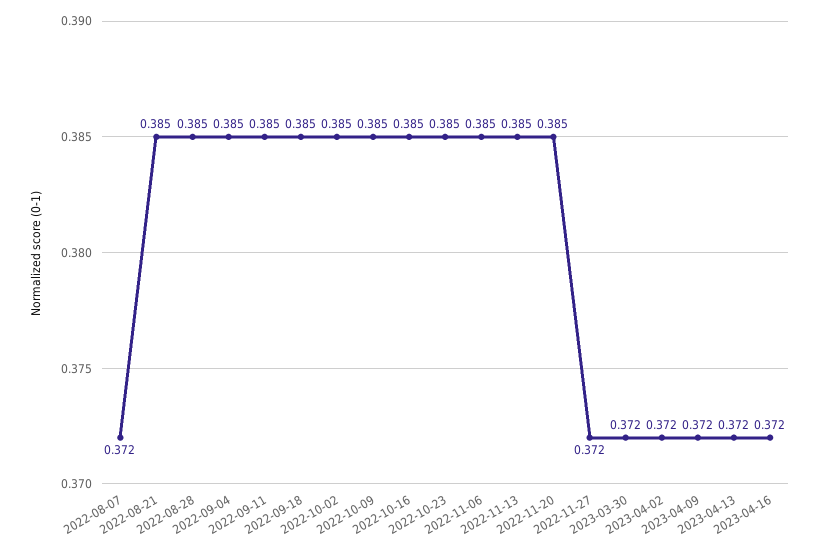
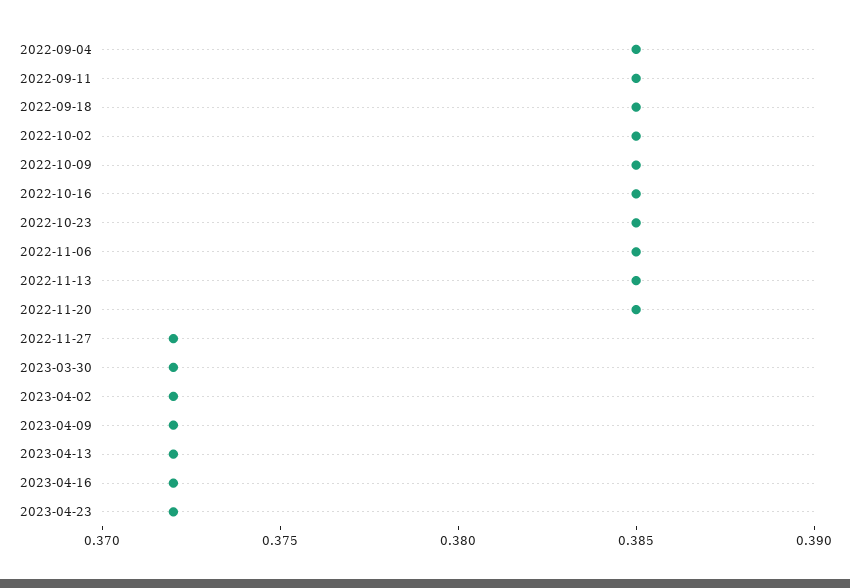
2022-08-07: 0.372 -> none
2022-08-21: 0.385 -> none
2022-08-28: 0.385 -> none
2023-04-23: none -> 0.372

